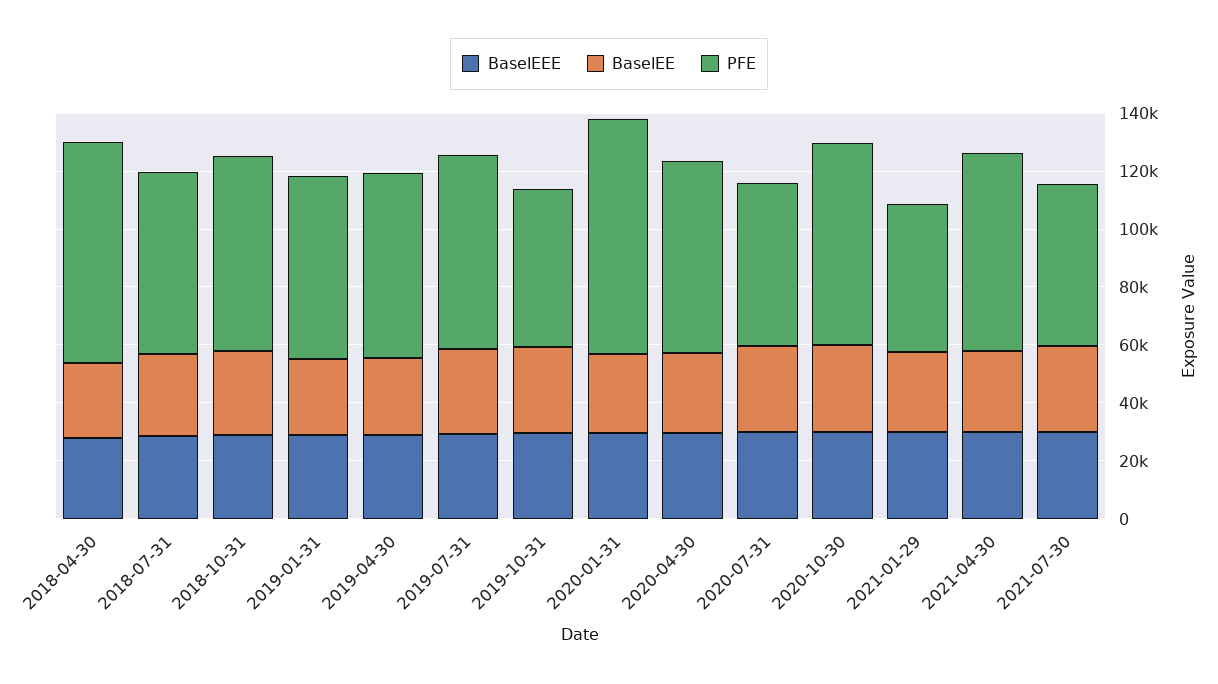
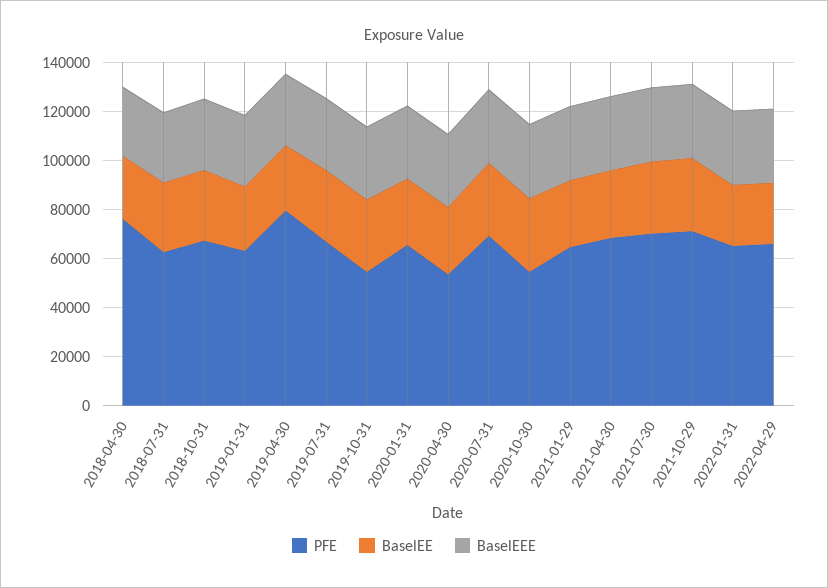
PFE, 2019-04-30: 65000 -> 80000
PFE, 2020-01-31: 80000 -> 65000
PFE, 2020-04-30: 65000 -> 55000
PFE, 2020-07-31: 55000 -> 70000
PFE, 2020-10-30: 70000 -> 55000
PFE, 2021-01-29: 50000 -> 65000
PFE, 2021-07-30: 55000 -> 70000
PFE, 2021-10-29: none -> 70000
BaselEE, 2021-10-29: none -> 30000
BaselEEE, 2021-10-29: none -> 30000
PFE, 2022-01-31: none -> 65000
BaselEE, 2022-01-31: none -> 25000
BaselEEE, 2022-01-31: none -> 30000
PFE, 2022-04-29: none -> 65000
BaselEE, 2022-04-29: none -> 25000
BaselEEE, 2022-04-29: none -> 30000

